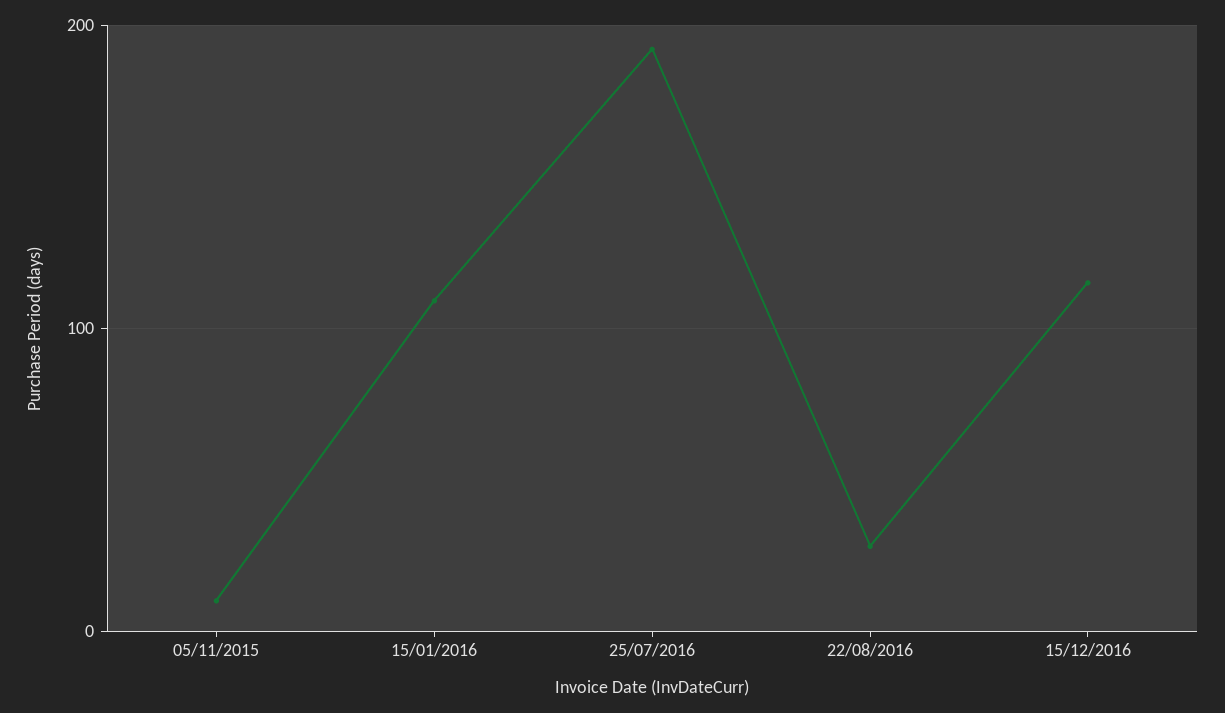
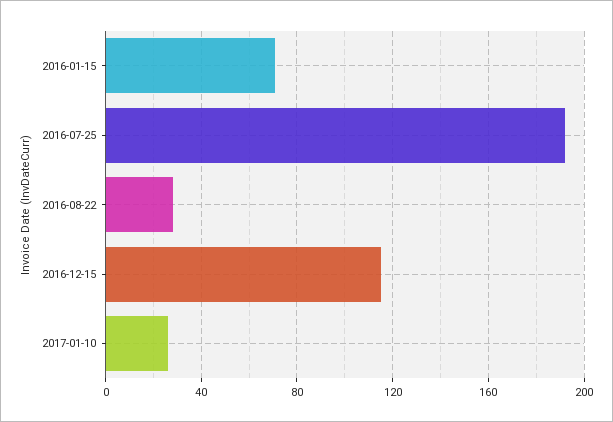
05/11/2015: 10 -> none
15/01/2016: 110 -> 70
2017-01-10: none -> 25

